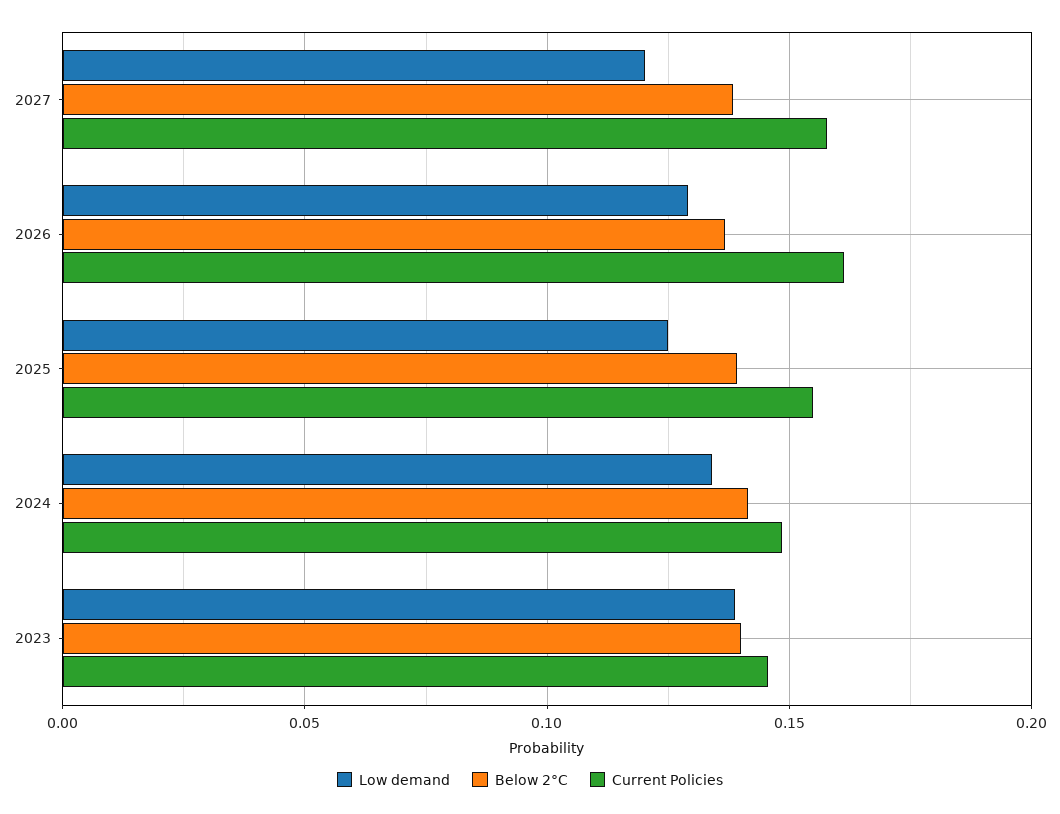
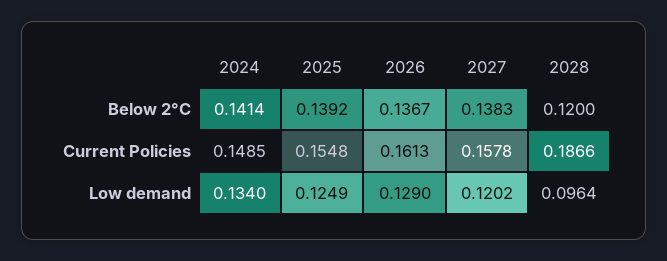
Low demand, 2023: 0.14 -> none
Below 2°C, 2023: 0.14 -> none
Current Policies, 2023: 0.145 -> none
Below 2°C, 2028: none -> 0.12
Current Policies, 2028: none -> 0.1866
Low demand, 2028: none -> 0.0964

